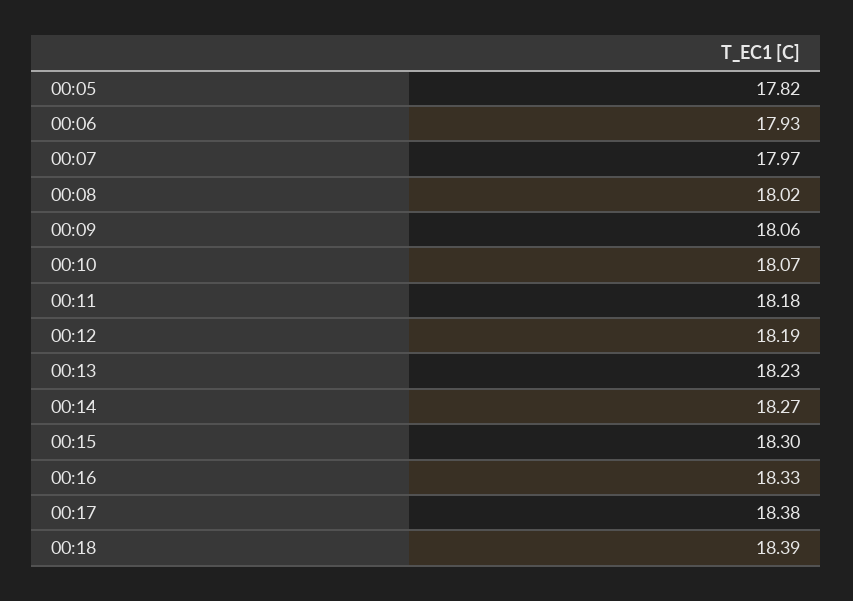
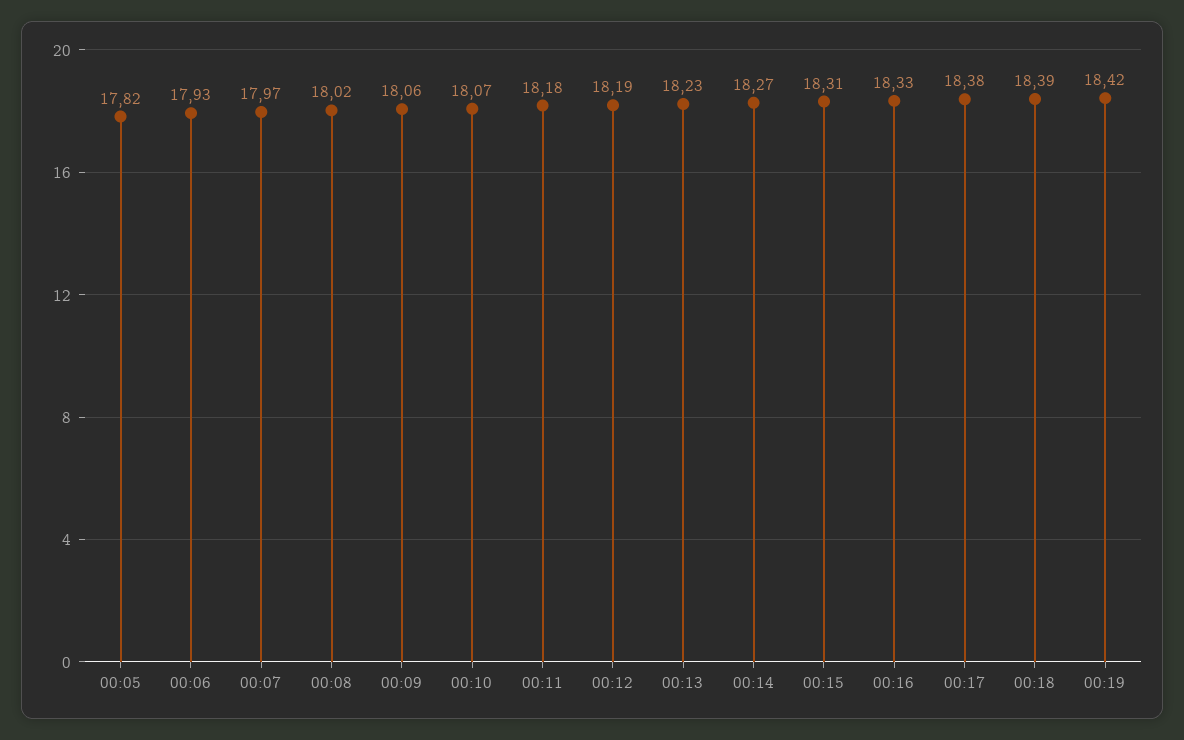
00:15: 18.3 -> 18.31
00:19: none -> 18.42

